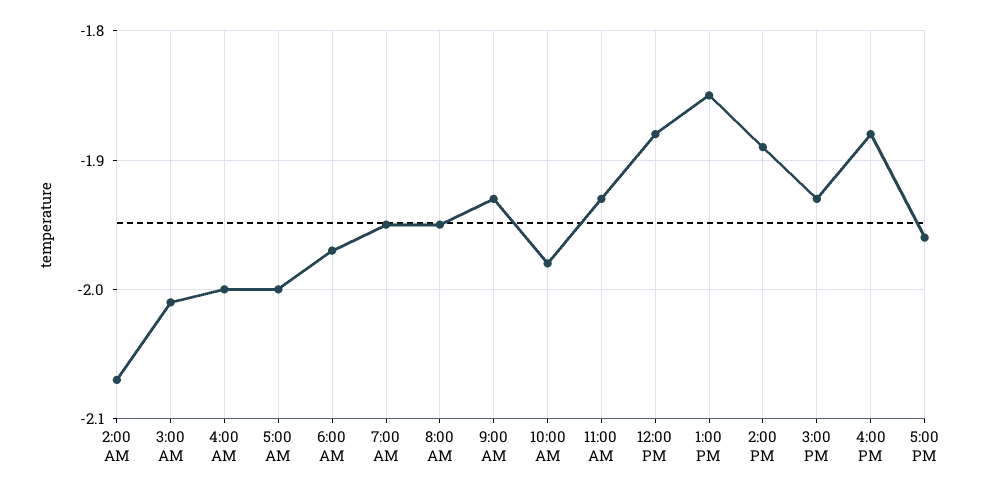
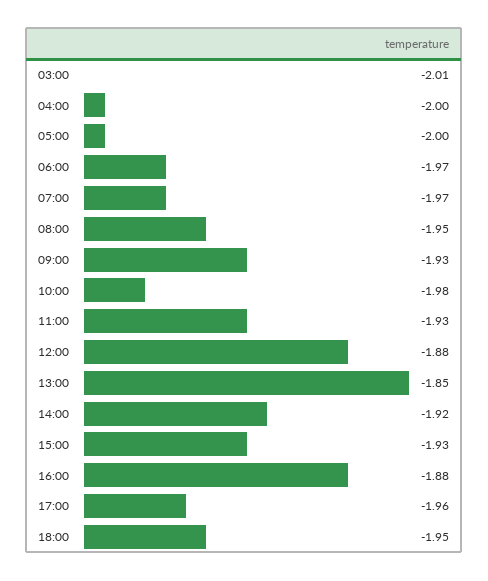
2:00 AM: -2.07 -> none
7:00 AM: -1.95 -> -1.97
2:00 PM: -1.89 -> -1.92
18:00: none -> -1.95

